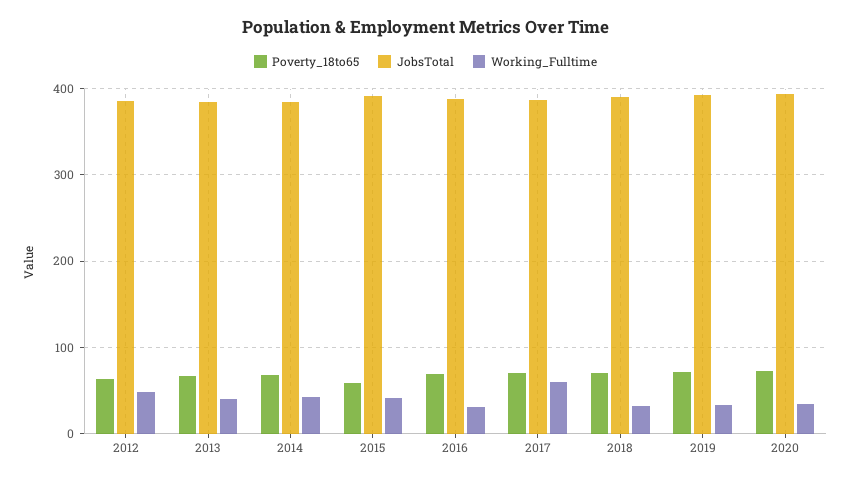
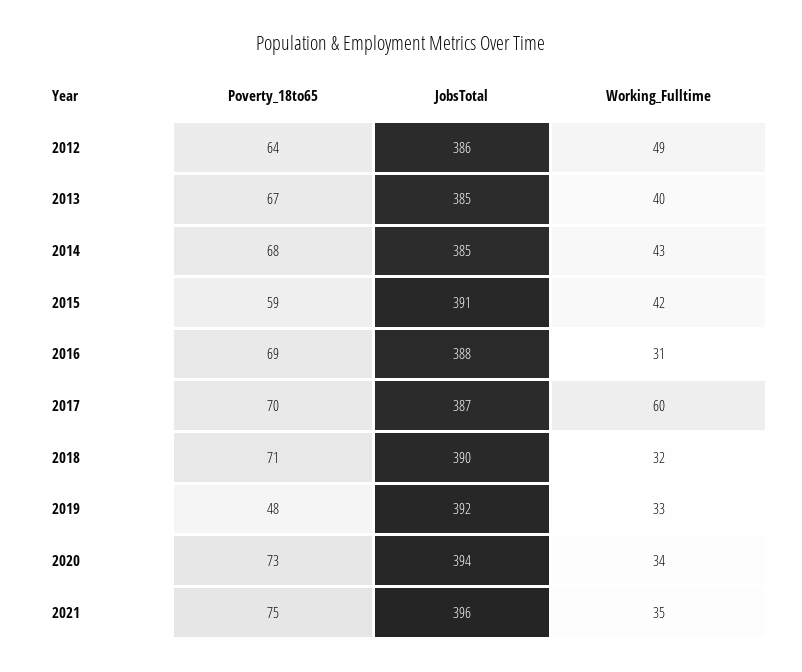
Poverty_18to65, 2019: 70 -> 48
Poverty_18to65, 2021: none -> 75
JobsTotal, 2021: none -> 396
Working_Fulltime, 2021: none -> 35

